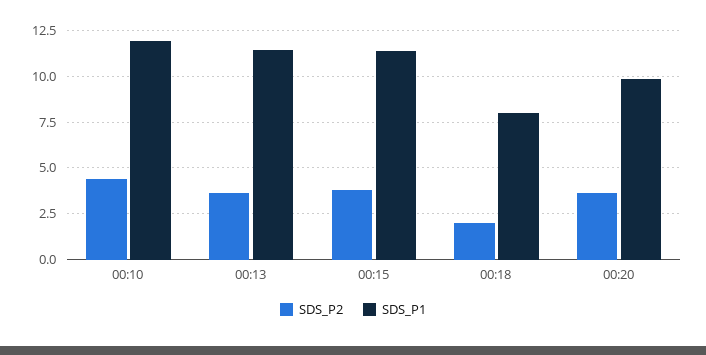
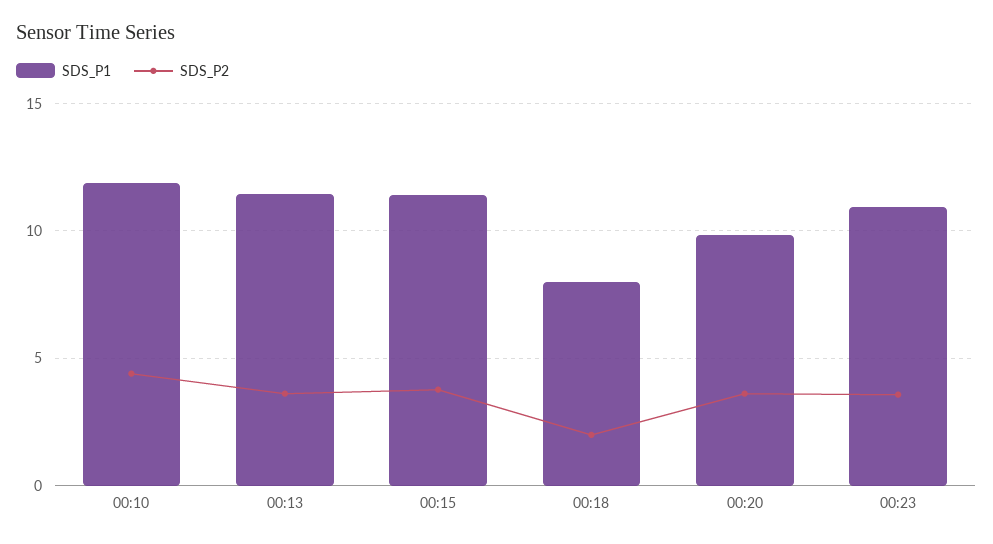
SDS_P1, 00:23: none -> 11
SDS_P2, 00:23: none -> 3.5

